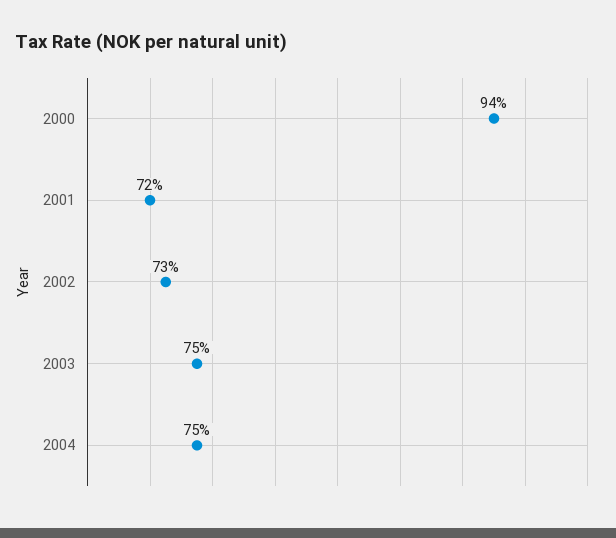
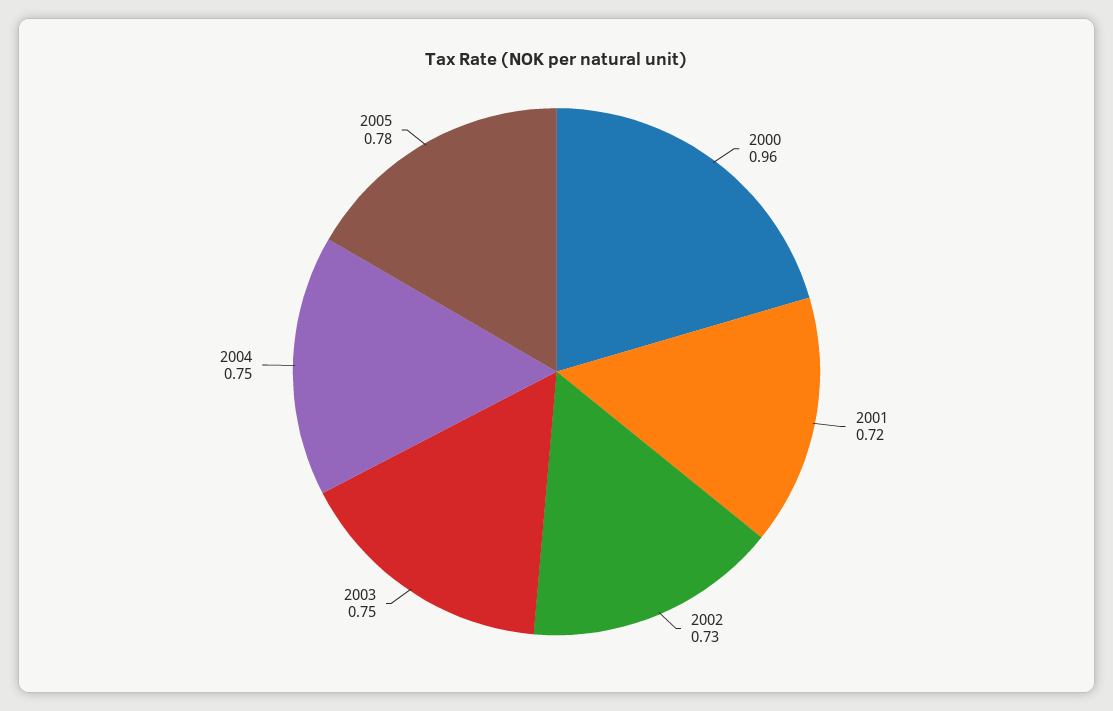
2000: 0.94 -> 0.96
2005: none -> 0.78

